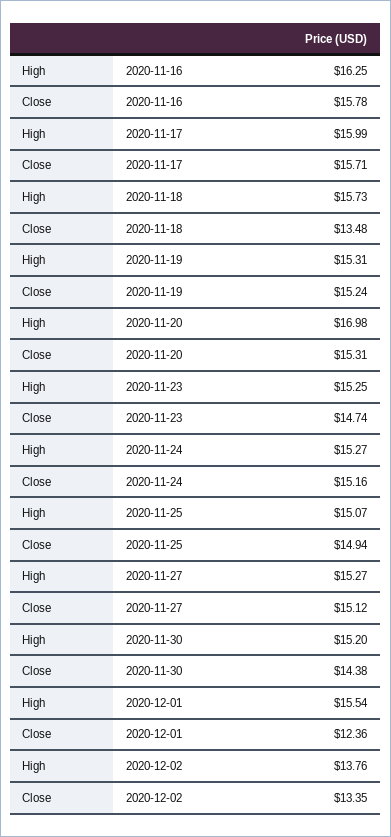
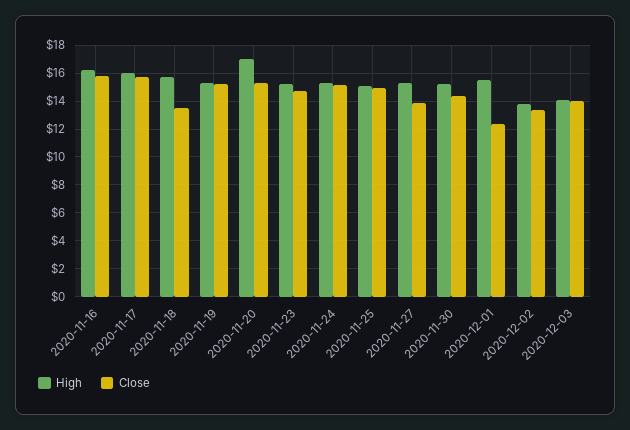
Close, 2020-11-27: 15.12 -> 14
High, 2020-12-03: none -> 14
Close, 2020-12-03: none -> 14

